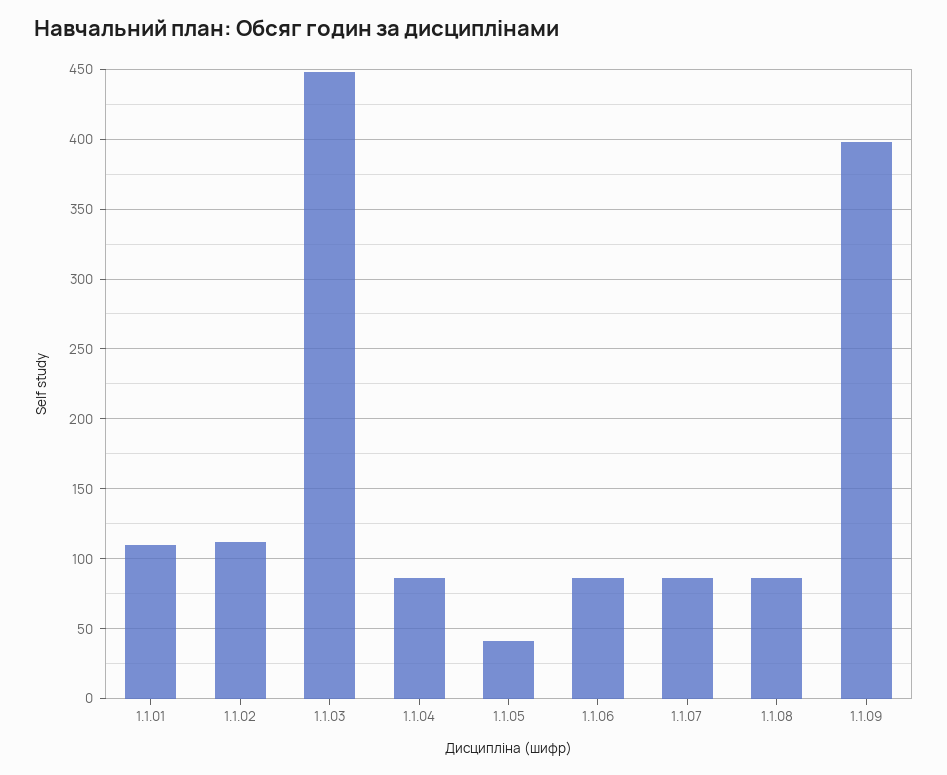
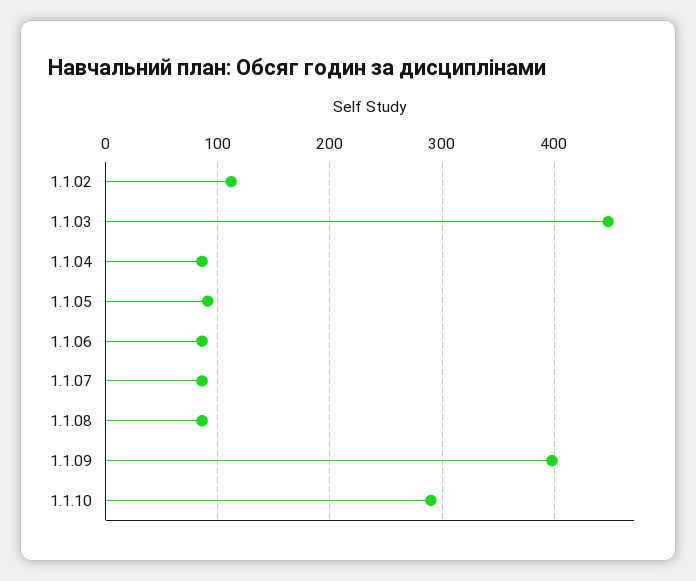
1.1.01: 110 -> none
1.1.05: 40 -> 90
1.1.10: none -> 290

